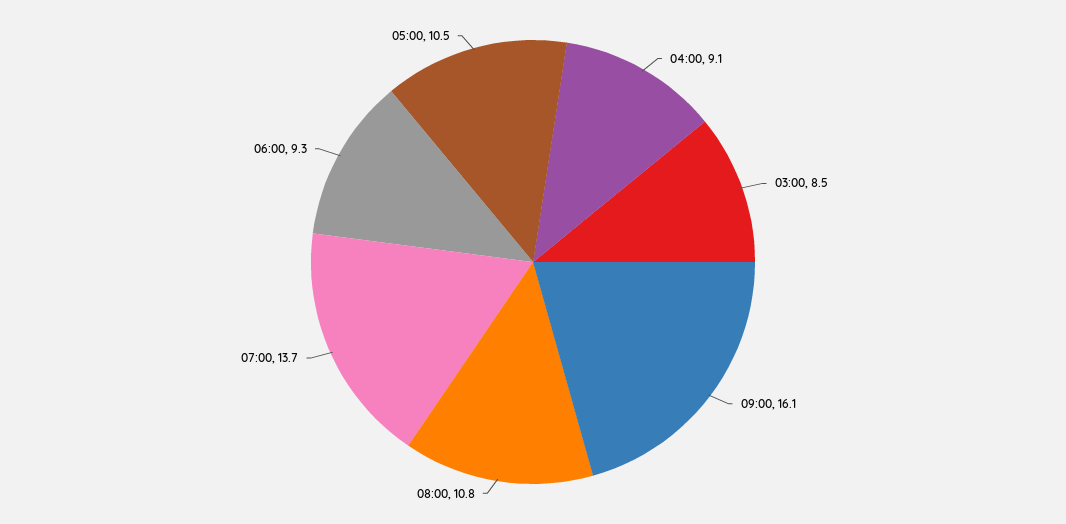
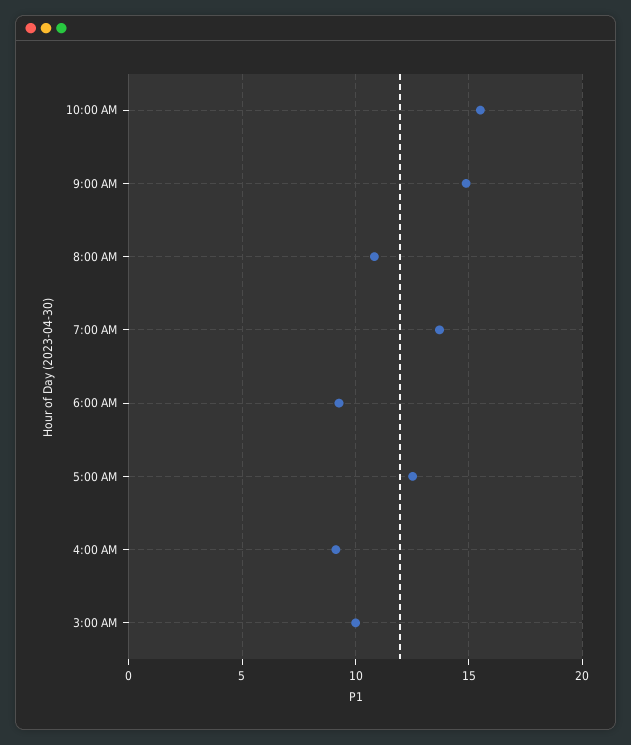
03:00: 8.5 -> 10
09:00: 16.1 -> 15
05:00: 10.5 -> 12.5
10:00 AM: none -> 15.5

